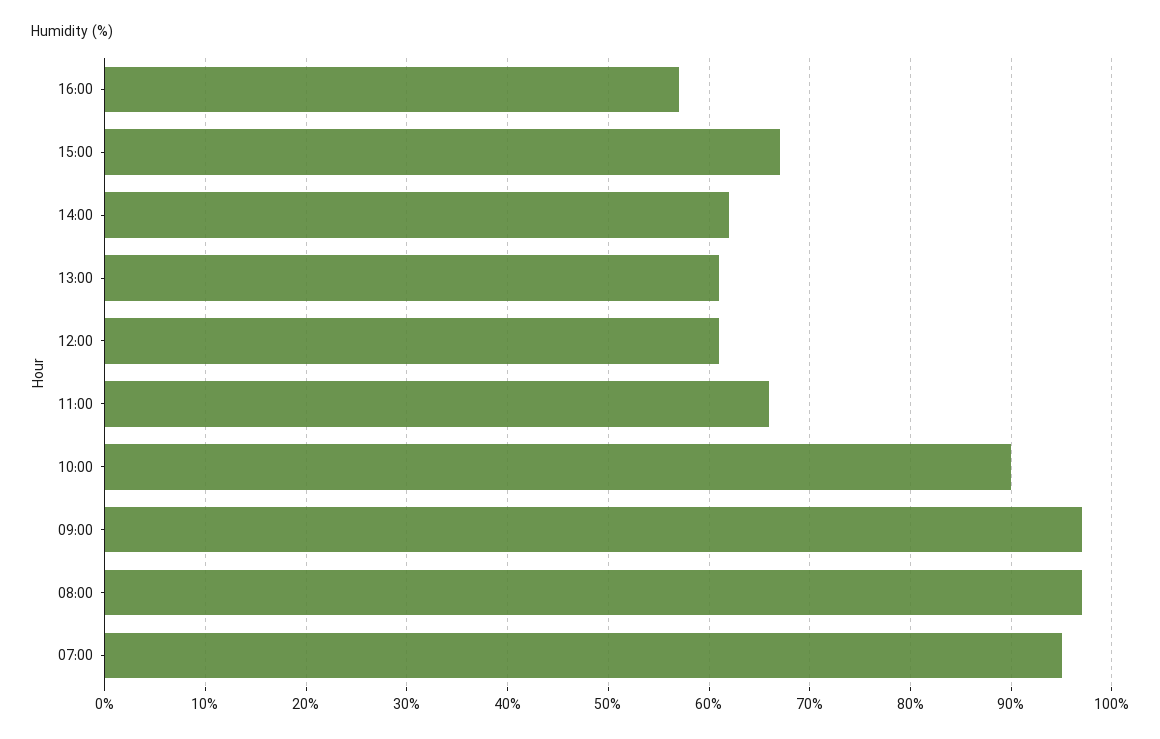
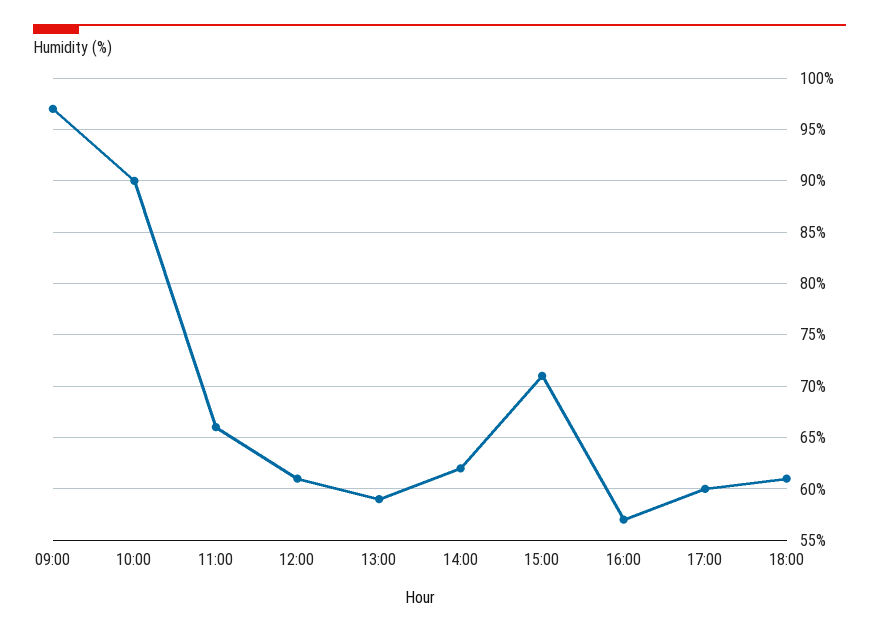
15:00: 67 -> 71
13:00: 61 -> 59
08:00: 97 -> none
07:00: 95 -> none
17:00: none -> 60
18:00: none -> 61

